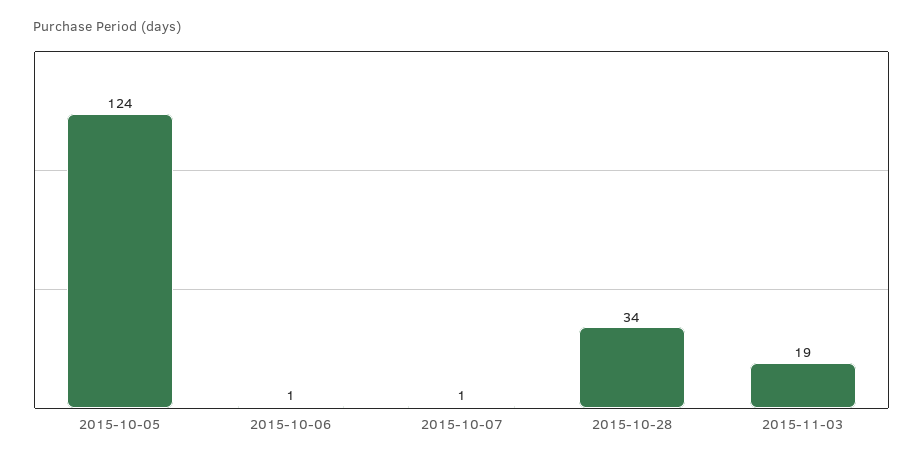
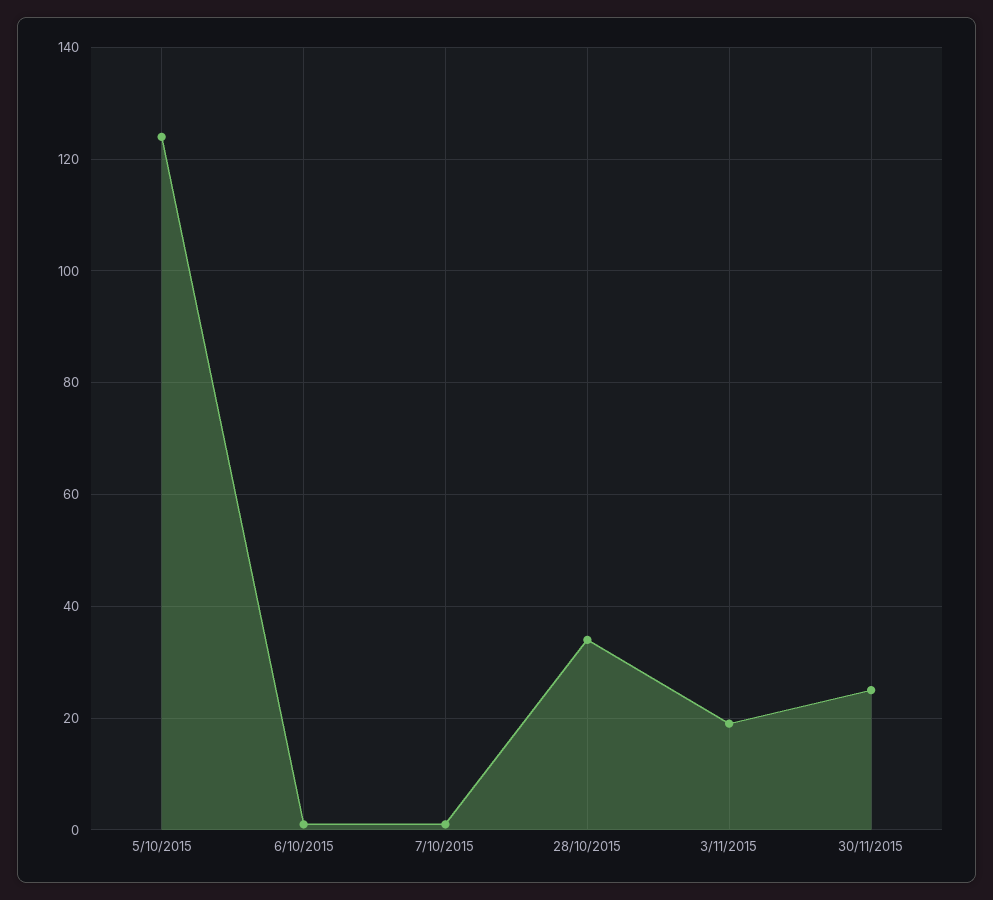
30/11/2015: none -> 25

